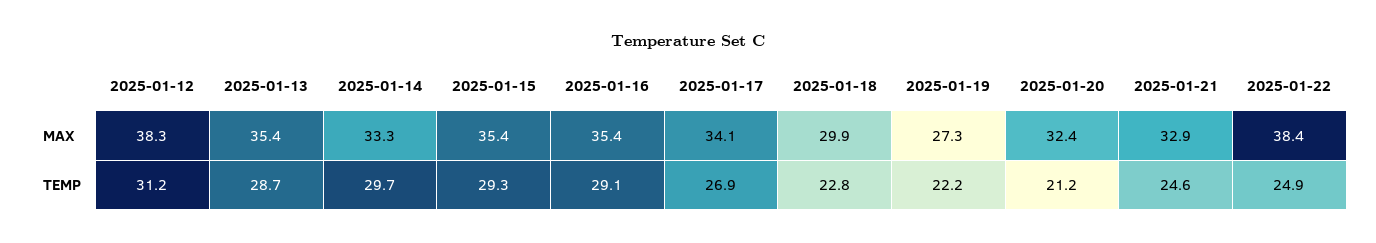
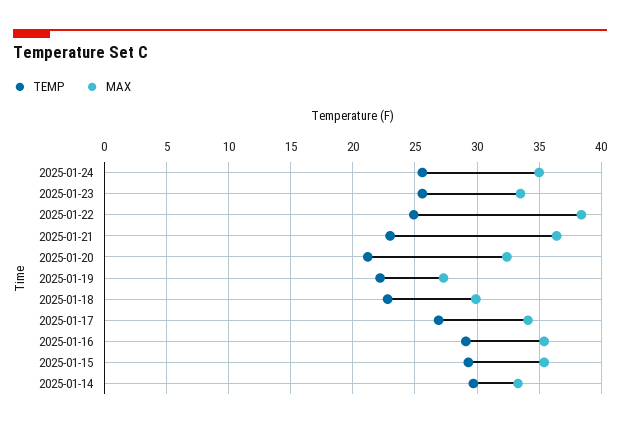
MAX, 2025-01-12: 38.3 -> none
MAX, 2025-01-13: 35.4 -> none
MAX, 2025-01-21: 32.9 -> 36.5
TEMP, 2025-01-12: 31.2 -> none
TEMP, 2025-01-13: 28.7 -> none
TEMP, 2025-01-21: 24.6 -> 23
TEMP, 2025-01-24: none -> 25.5
MAX, 2025-01-24: none -> 35
TEMP, 2025-01-23: none -> 25.5
MAX, 2025-01-23: none -> 33.5

